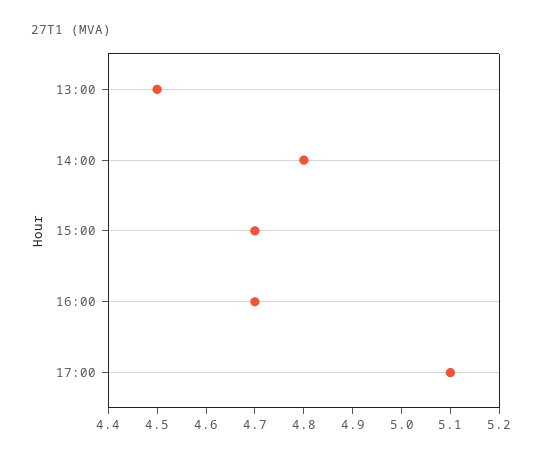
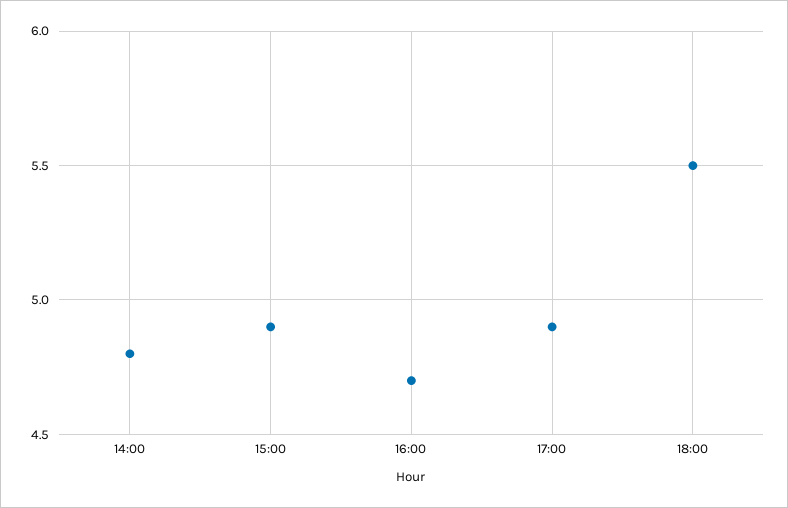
13:00: 4.5 -> none
15:00: 4.7 -> 4.9
17:00: 5.1 -> 4.9
18:00: none -> 5.5

